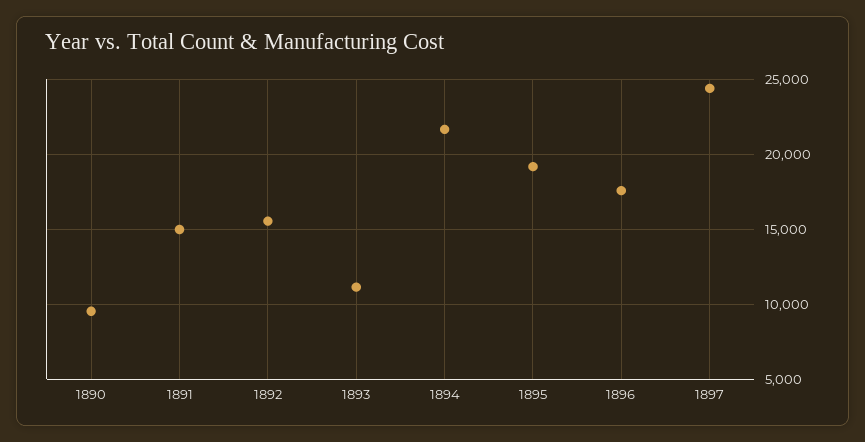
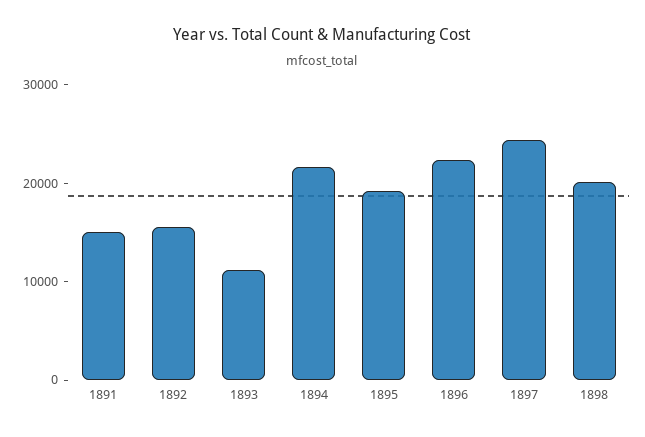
1890: 9500 -> none
1896: 17500 -> 22000
1898: none -> 20000

